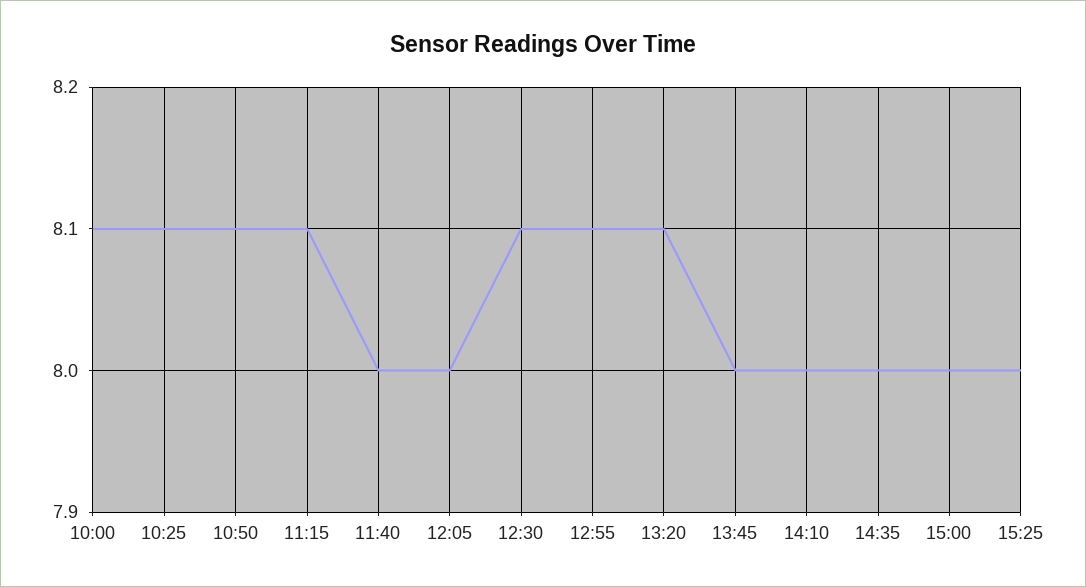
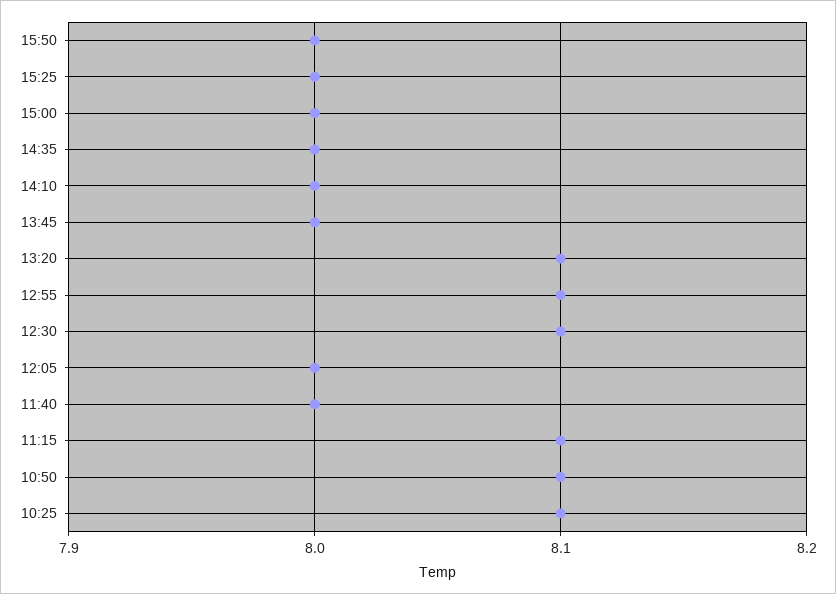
10:00: 8.1 -> none
15:50: none -> 8

